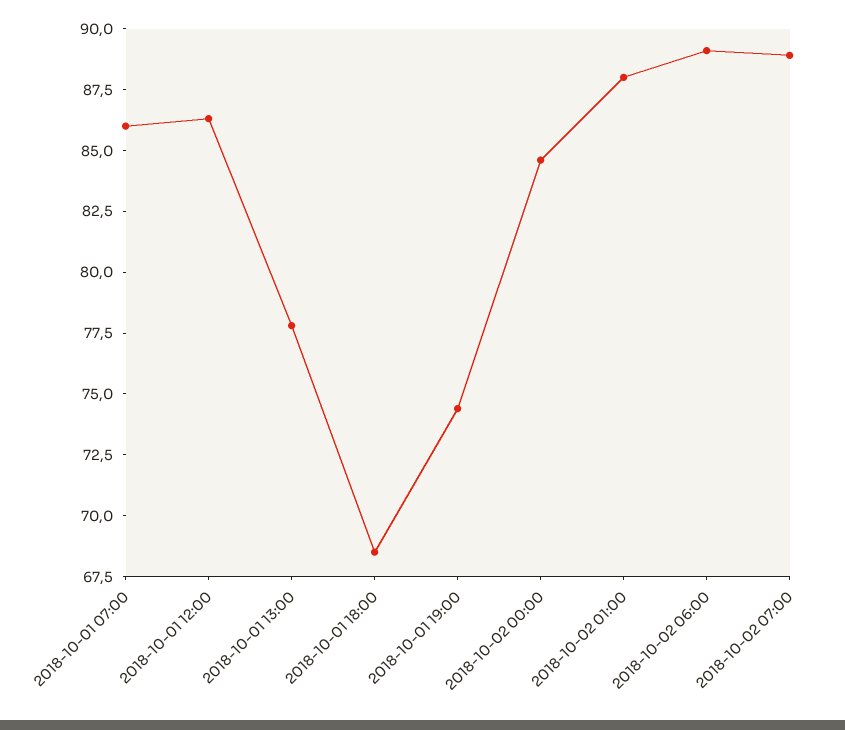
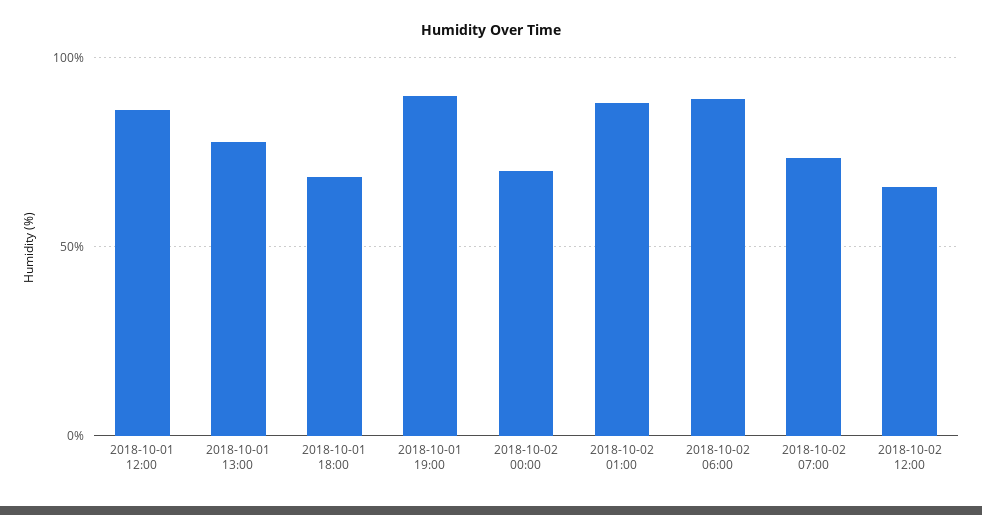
2018-10-01 07:00: 86 -> none
2018-10-01 19:00: 74.5 -> 90
2018-10-02 00:00: 84.5 -> 70
2018-10-02 07:00: 89 -> 75
2018-10-02 12:00: none -> 65

